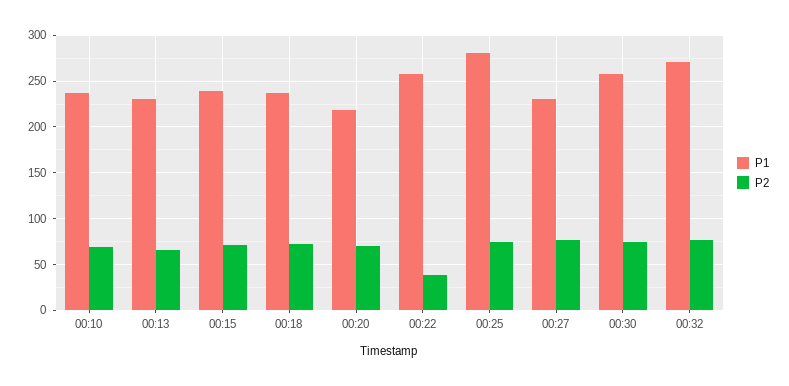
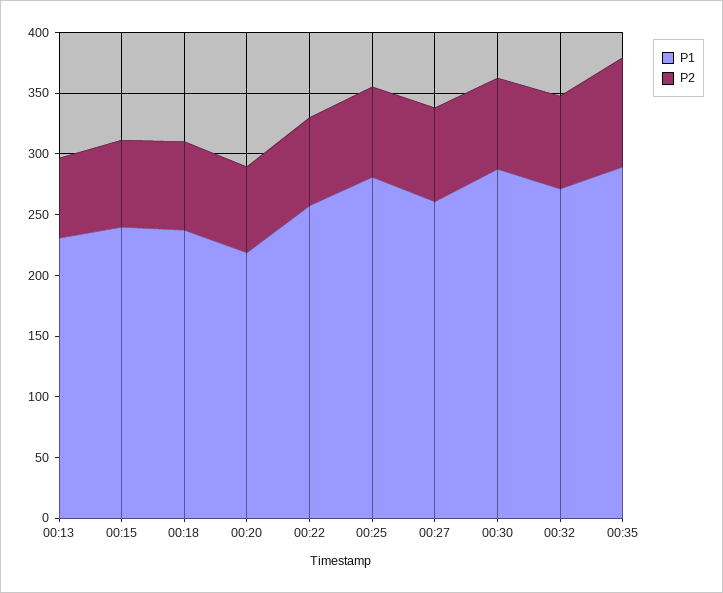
P1, 00:10: 240 -> none
P2, 00:10: 70 -> none
P2, 00:22: 40 -> 70
P1, 00:27: 230 -> 260
P1, 00:30: 260 -> 290
P1, 00:35: none -> 290
P2, 00:35: none -> 90

